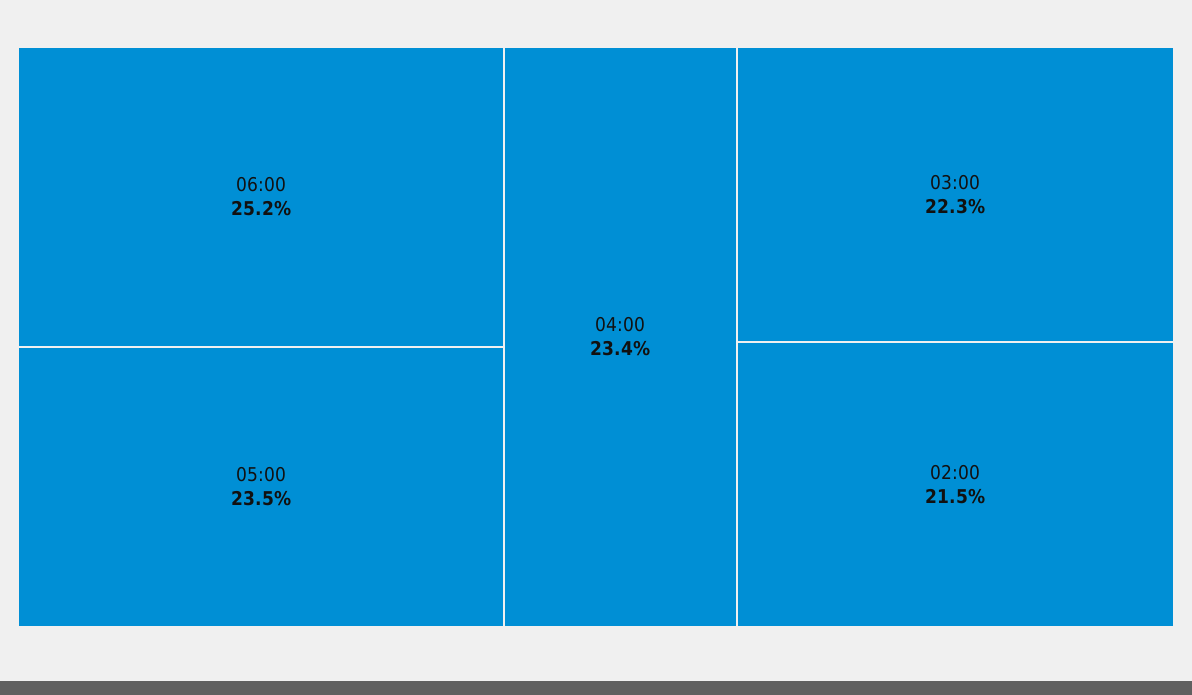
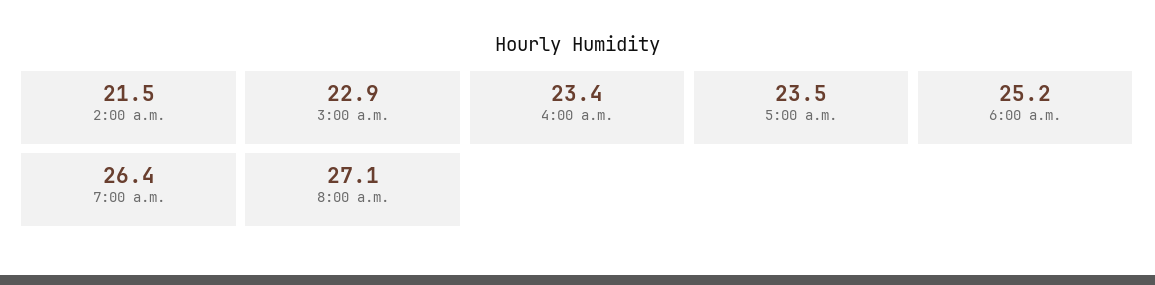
03:00: 22.3 -> 22.9
7:00 a.m.: none -> 26.4
8:00 a.m.: none -> 27.1

